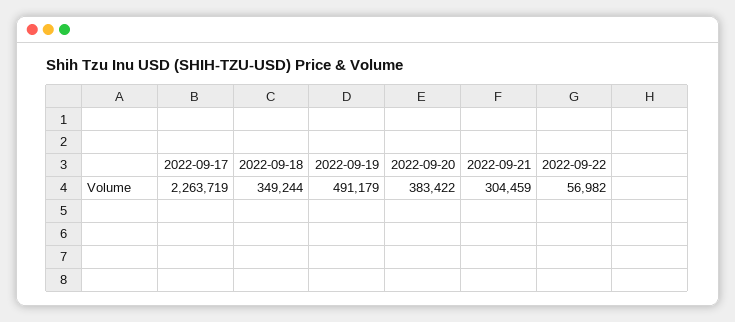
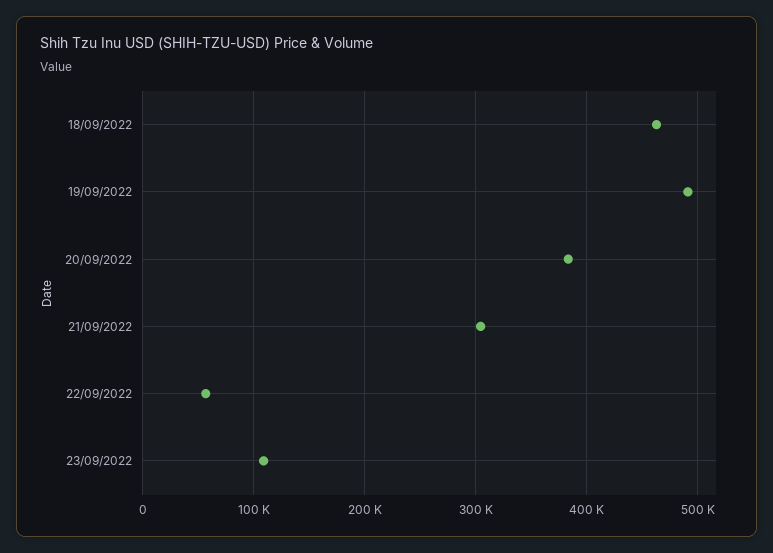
2022-09-17: 2263719 -> none
2022-09-18: 349244 -> 460000
23/09/2022: none -> 110000

